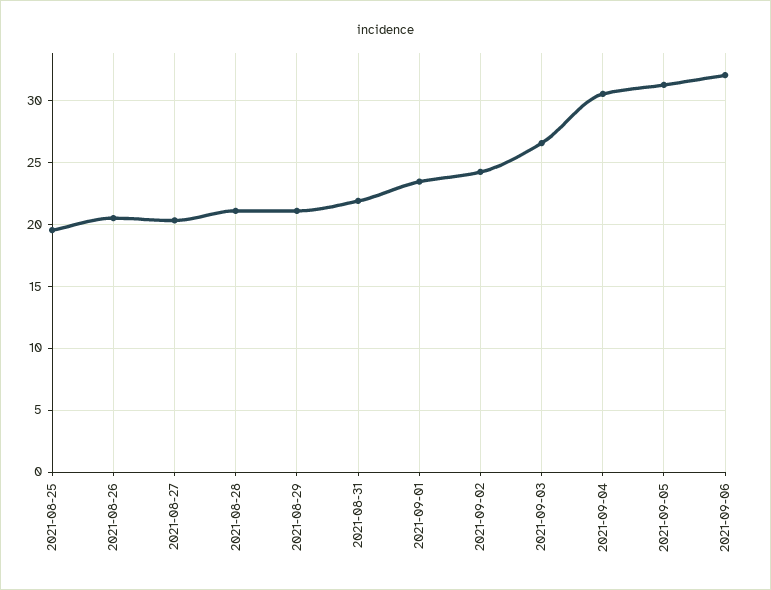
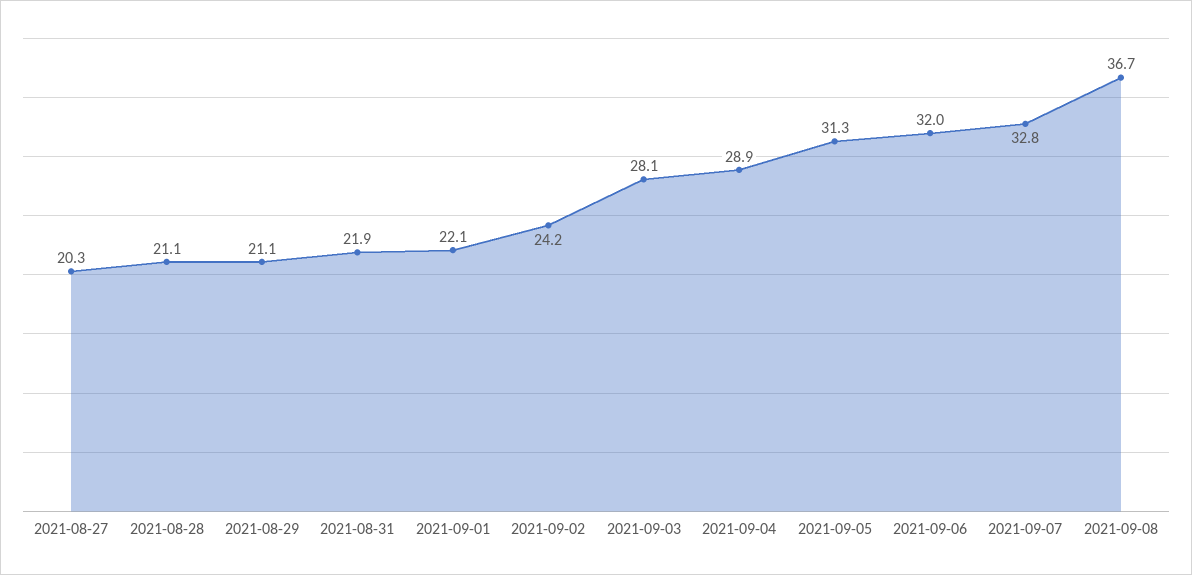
2021-08-25: 19.5 -> none
2021-08-26: 20.5 -> none
2021-09-01: 23.5 -> 22.1
2021-09-03: 26.5 -> 28.1
2021-09-04: 30.5 -> 28.9
2021-09-07: none -> 32.8
2021-09-08: none -> 36.7

